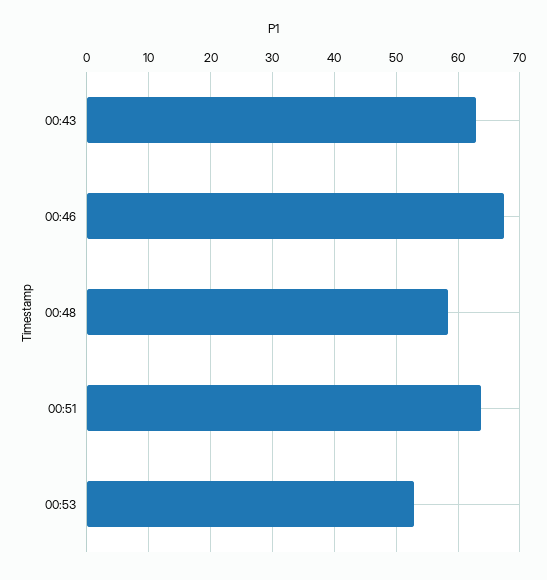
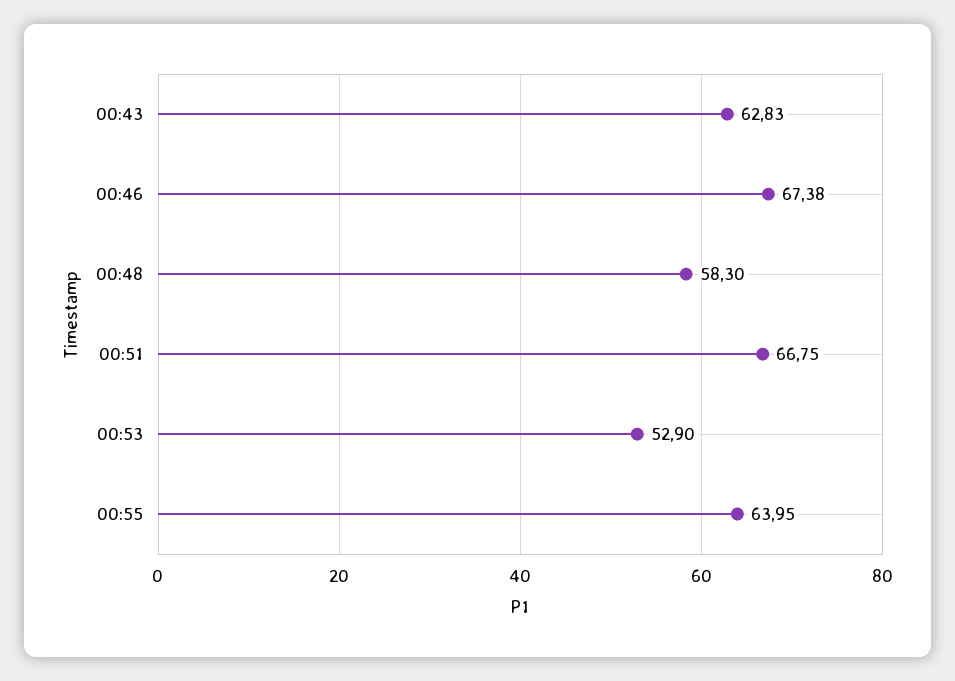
00:51: 64 -> 66.75
00:55: none -> 63.95

